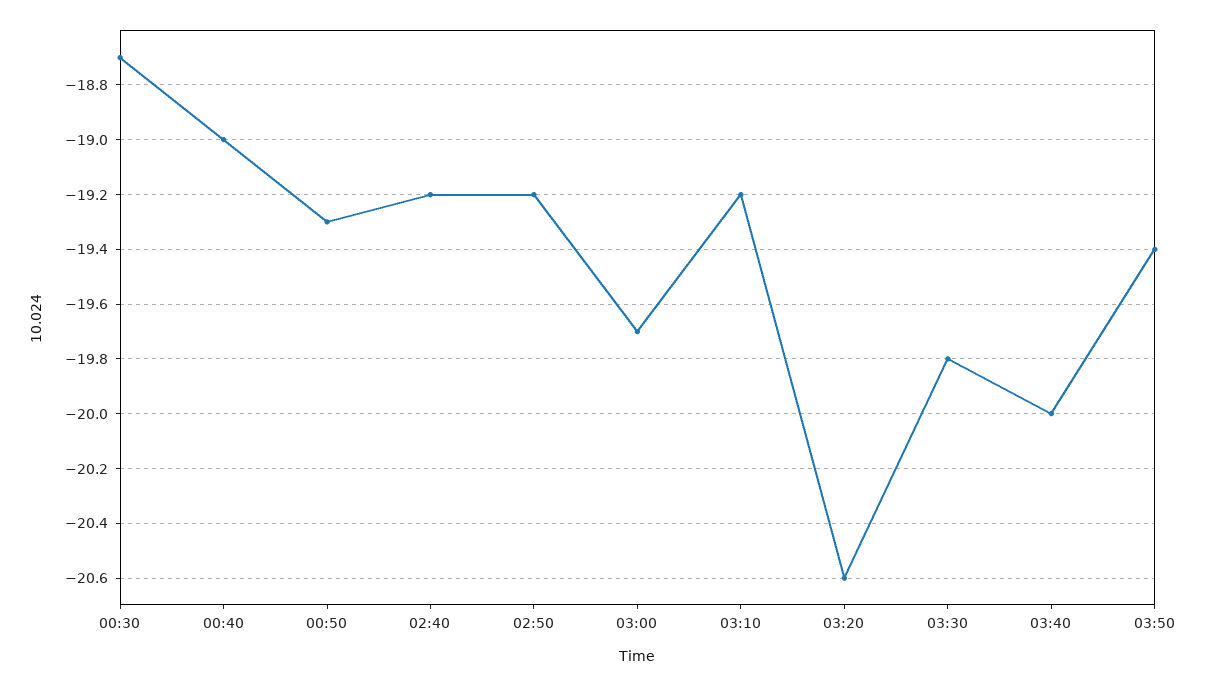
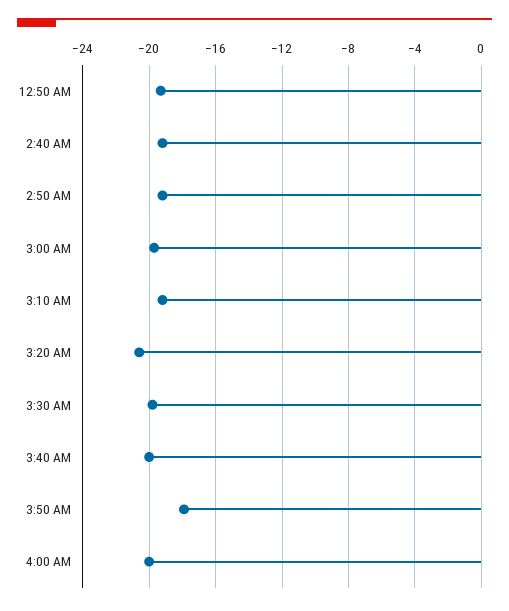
00:30: -18.7 -> none
00:40: -19 -> none
03:50: -19.4 -> -18
4:00 AM: none -> -20

